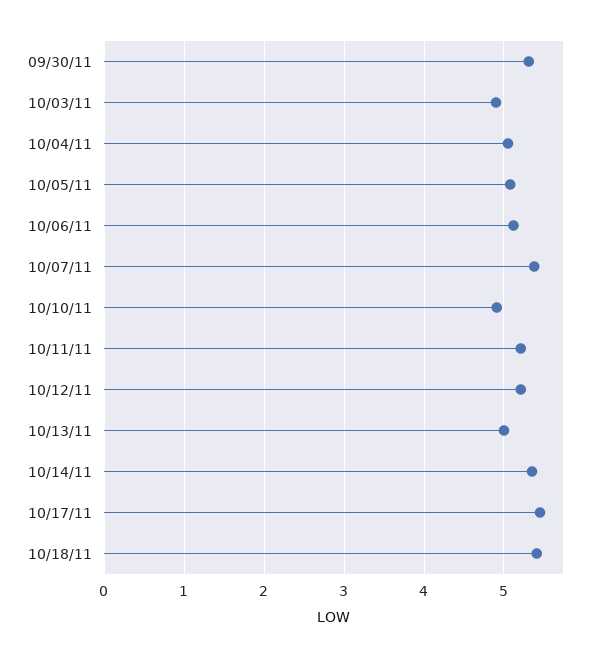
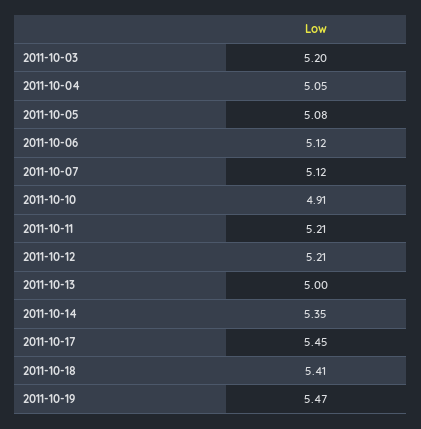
09/30/11: 5.3 -> none
10/03/11: 4.9 -> 5.2
10/07/11: 5.4 -> 5.12
2011-10-19: none -> 5.47

